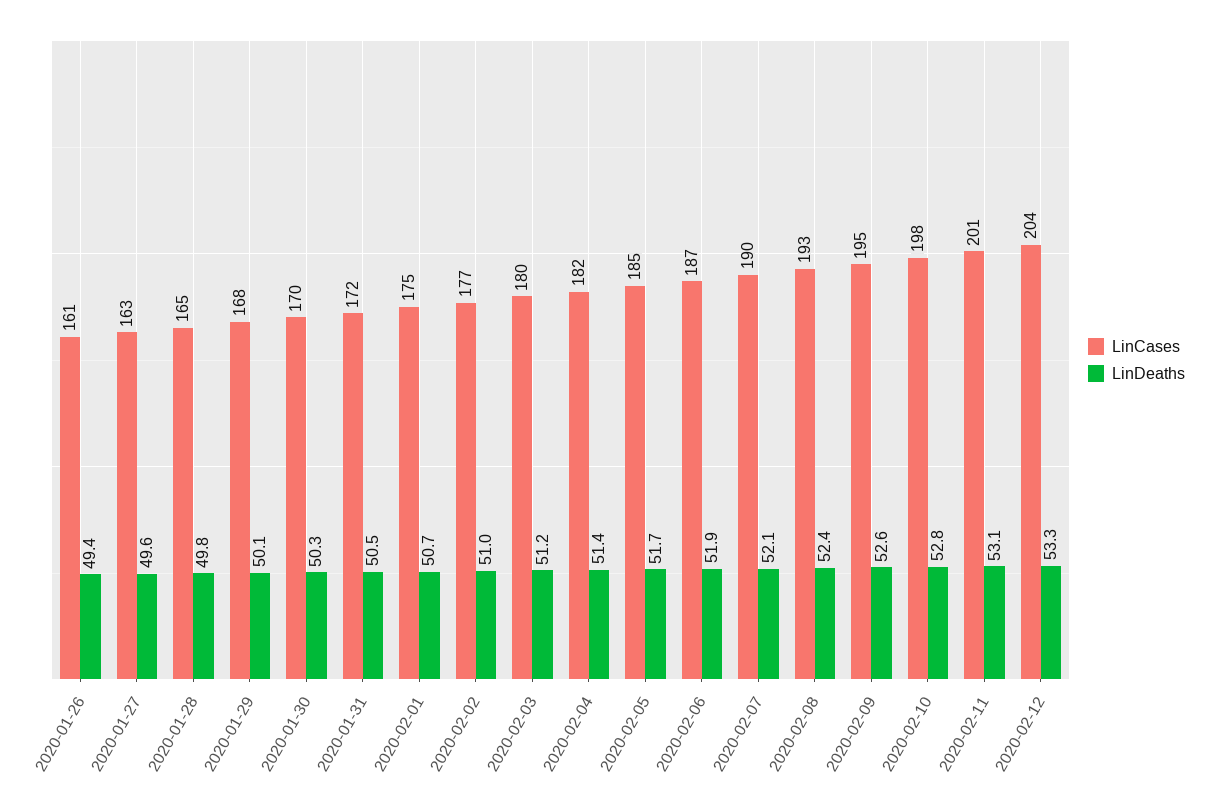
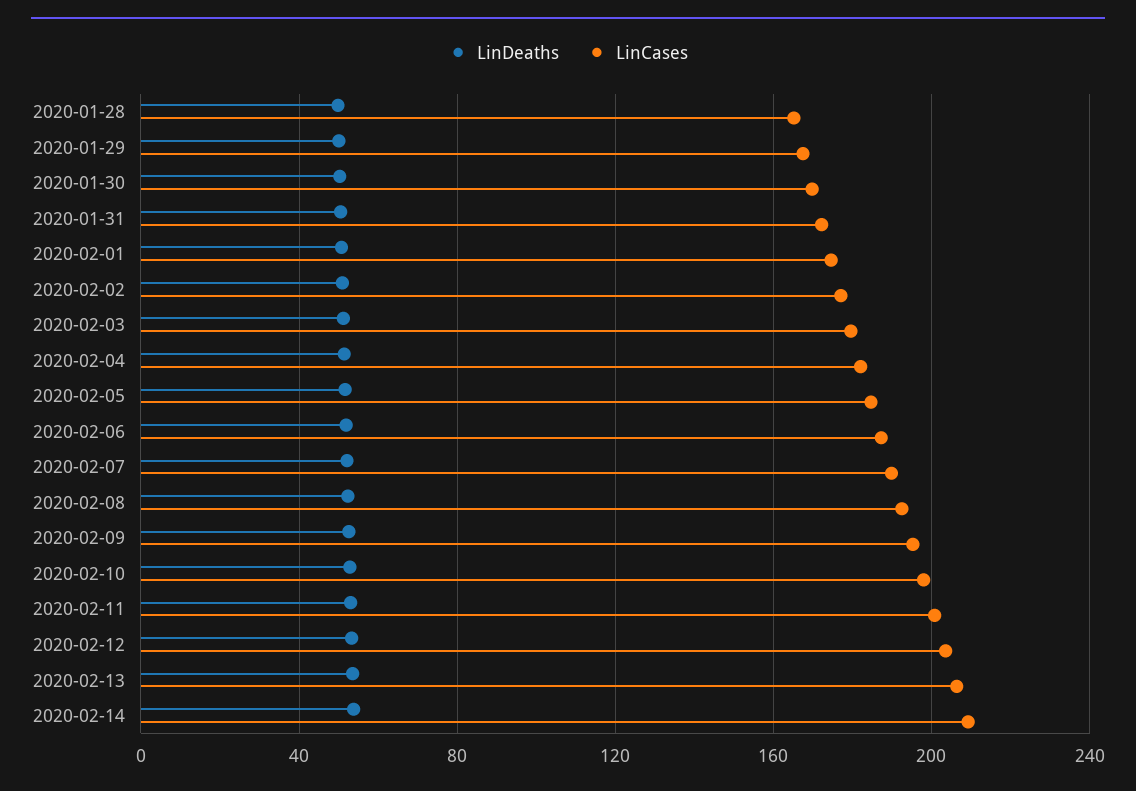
LinCases, 2020-01-26: 161 -> none
LinDeaths, 2020-01-26: 49.4 -> none
LinCases, 2020-01-27: 163 -> none
LinDeaths, 2020-01-27: 49.6 -> none
LinDeaths, 2020-02-13: none -> 55
LinCases, 2020-02-13: none -> 205
LinDeaths, 2020-02-14: none -> 55
LinCases, 2020-02-14: none -> 210

